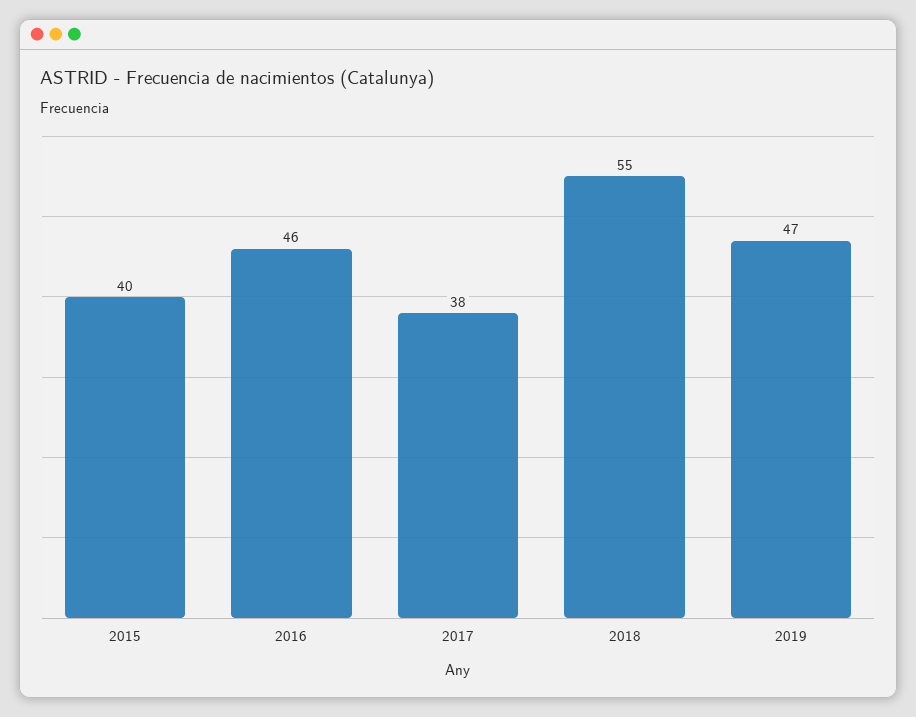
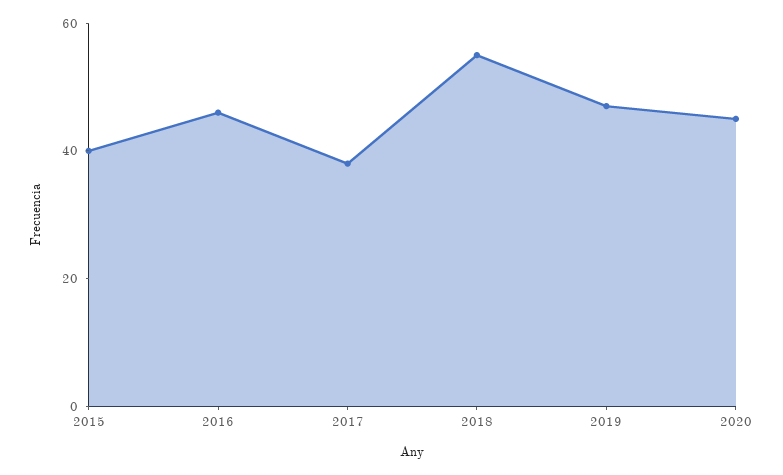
2020: none -> 45

